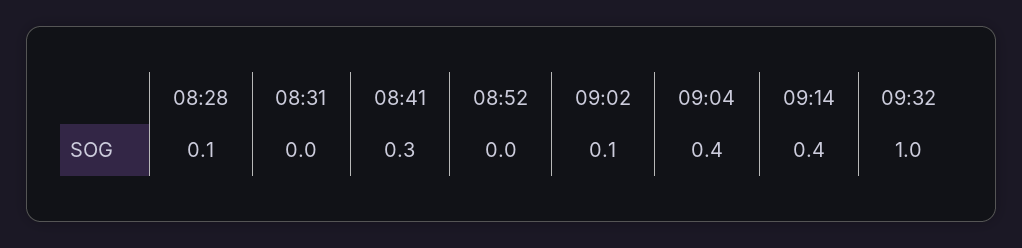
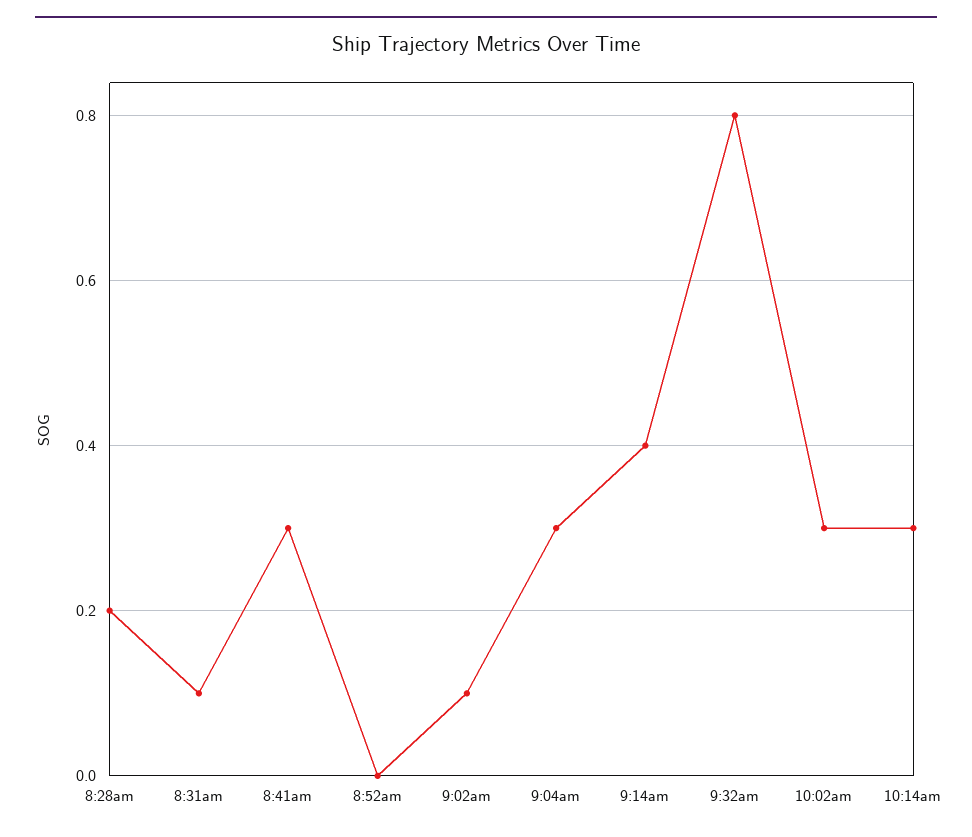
08:28: 0.1 -> 0.2
08:31: 0 -> 0.1
09:04: 0.4 -> 0.3
09:32: 1 -> 0.8
10:02am: none -> 0.3
10:14am: none -> 0.3

